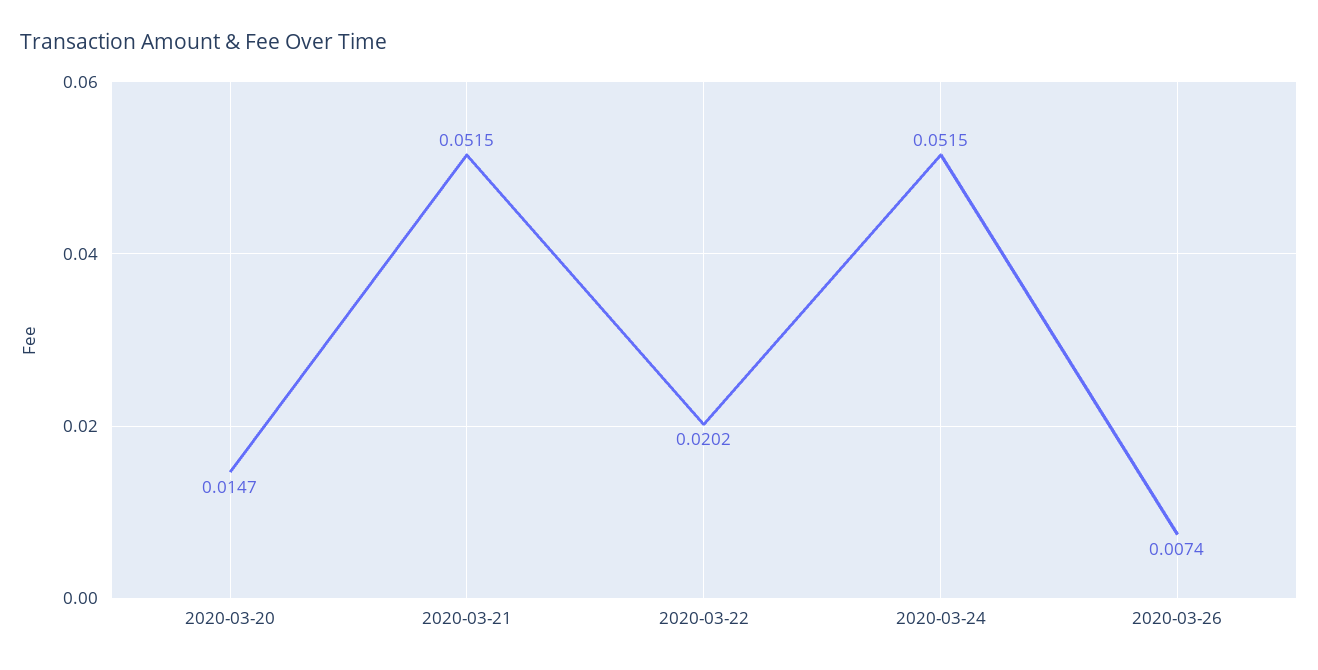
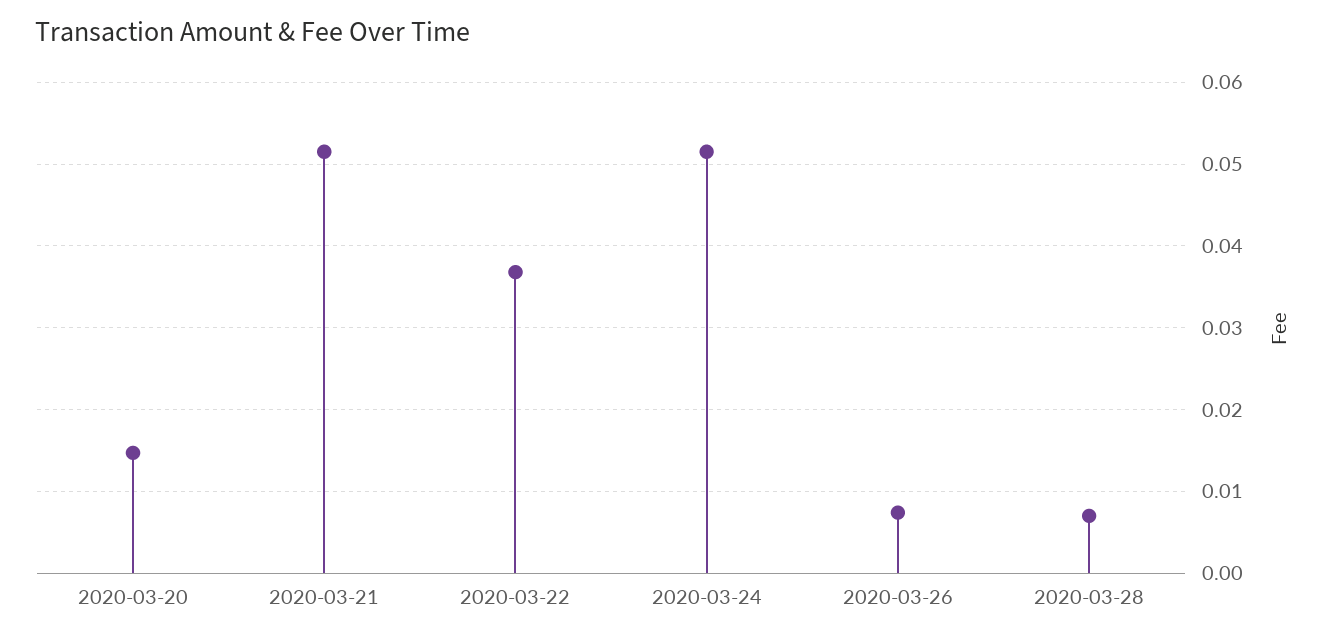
2020-03-22: 0.0202 -> 0.037
2020-03-28: none -> 0.007

